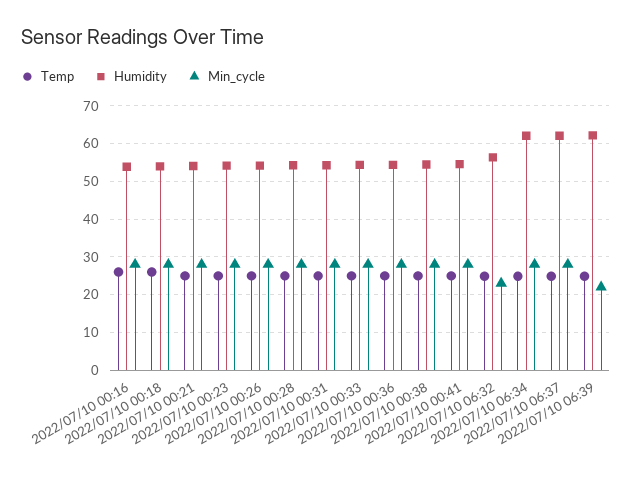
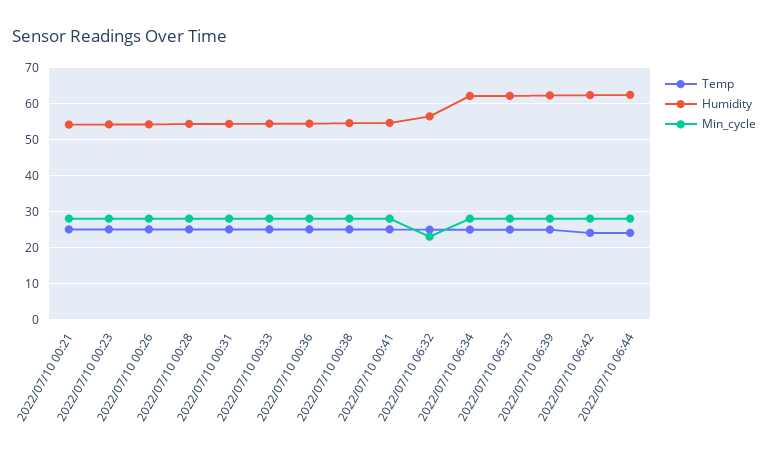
Temp, 2022/07/10 00:16: 26 -> none
Humidity, 2022/07/10 00:16: 54 -> none
Min_cycle, 2022/07/10 00:16: 28 -> none
Temp, 2022/07/10 00:18: 26 -> none
Humidity, 2022/07/10 00:18: 54 -> none
Min_cycle, 2022/07/10 00:18: 28 -> none
Min_cycle, 2022/07/10 06:39: 22 -> 28
Temp, 2022/07/10 06:42: none -> 24
Humidity, 2022/07/10 06:42: none -> 62
Min_cycle, 2022/07/10 06:42: none -> 28
Temp, 2022/07/10 06:44: none -> 24
Humidity, 2022/07/10 06:44: none -> 62
Min_cycle, 2022/07/10 06:44: none -> 28

